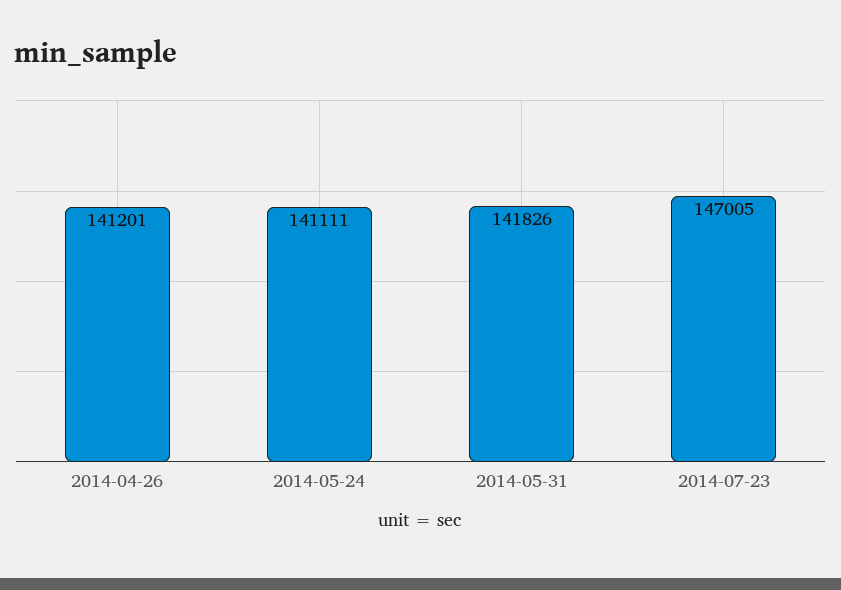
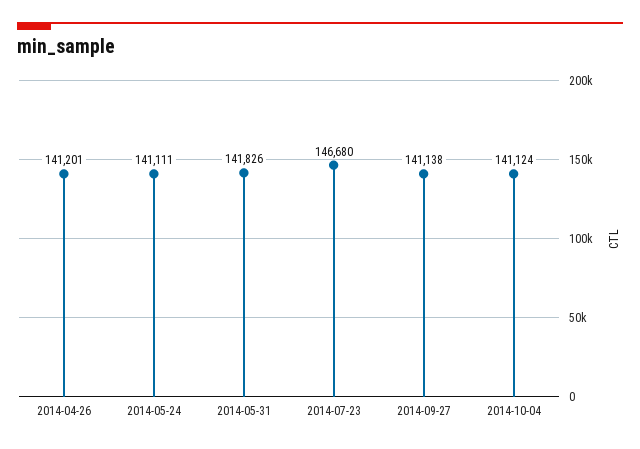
2014-07-23: 147005 -> 146680
2014-09-27: none -> 141138
2014-10-04: none -> 141124

